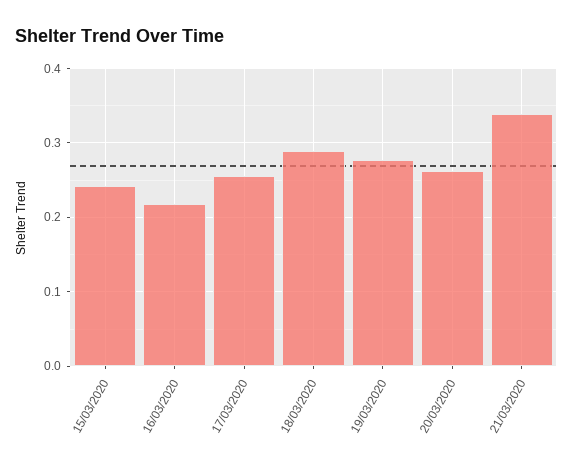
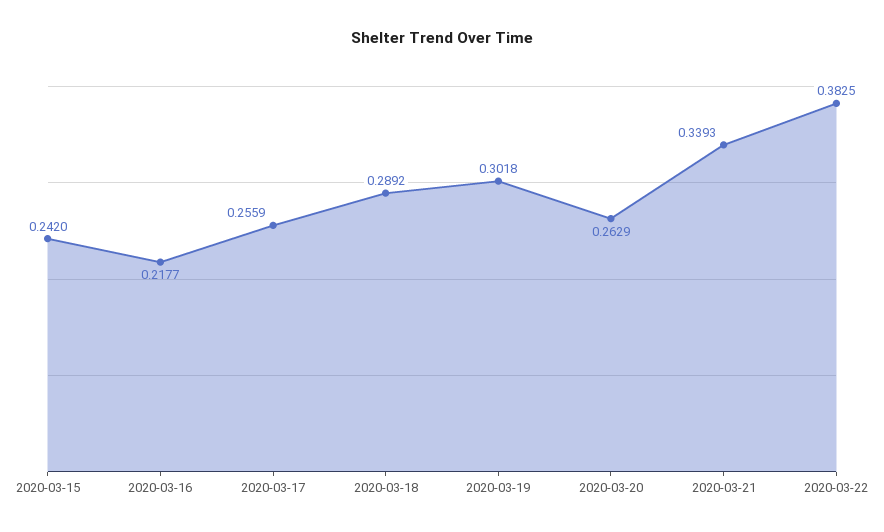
19/03/2020: 0.28 -> 0.3018
2020-03-22: none -> 0.3825

